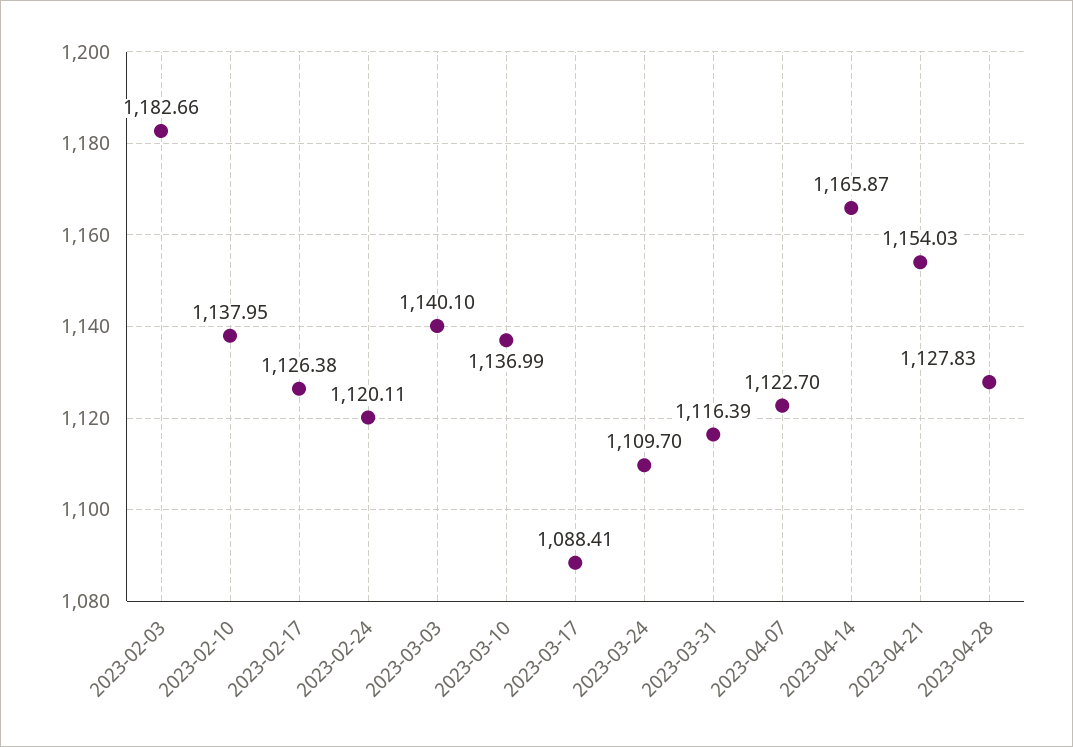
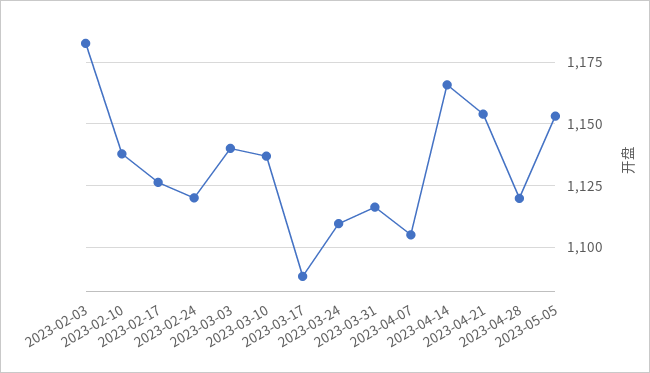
2023-04-07: 1122.7 -> 1105
2023-04-28: 1127.83 -> 1120
2023-05-05: none -> 1152.5

